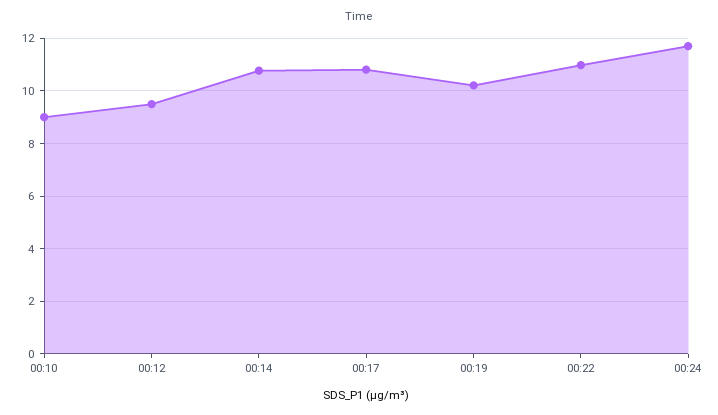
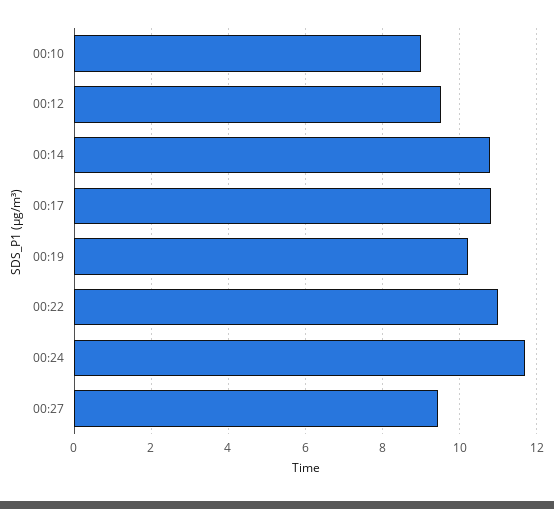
00:27: none -> 9.4

